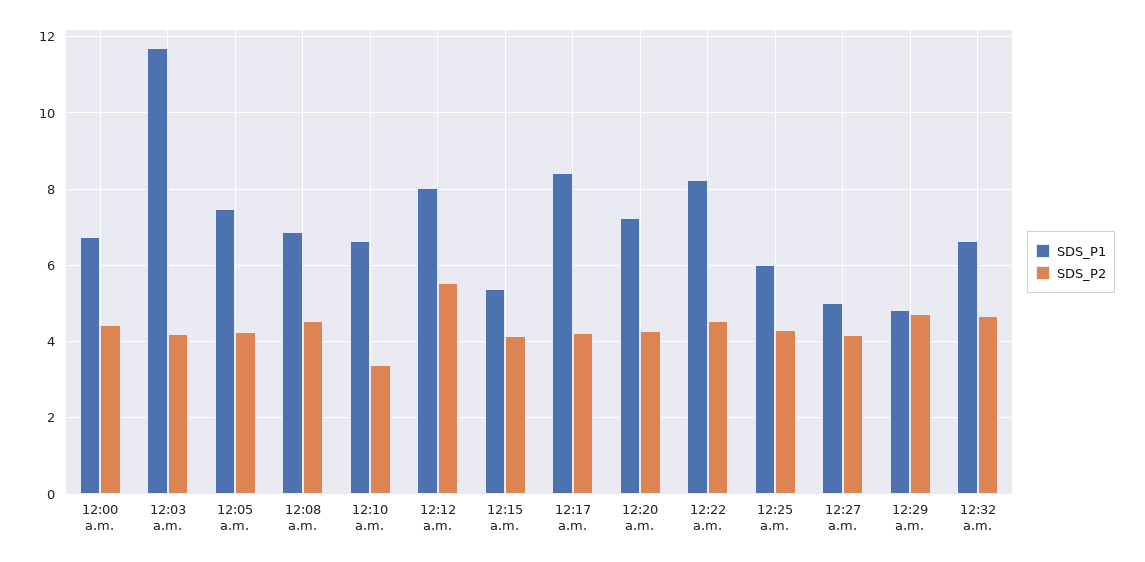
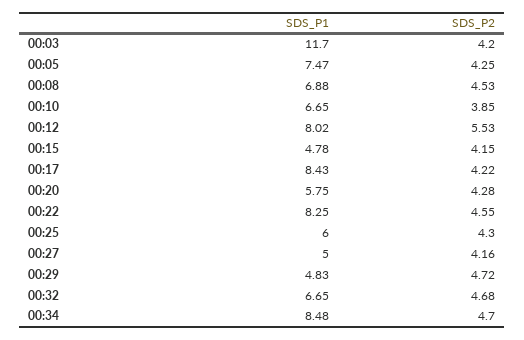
SDS_P1, 12:00 a.m.: 6.8 -> none
SDS_P2, 12:00 a.m.: 4.4 -> none
SDS_P2, 12:10 a.m.: 3.4 -> 3.85
SDS_P1, 12:15 a.m.: 5.4 -> 4.78
SDS_P1, 12:20 a.m.: 7.2 -> 5.75
SDS_P1, 00:34: none -> 8.48
SDS_P2, 00:34: none -> 4.7

